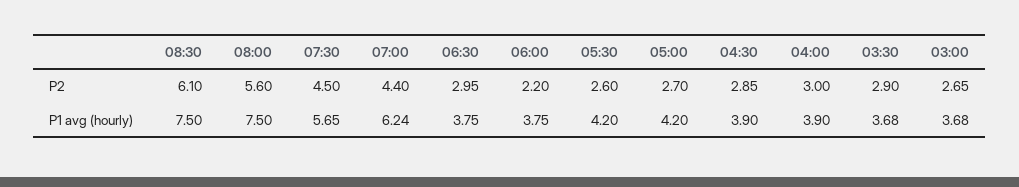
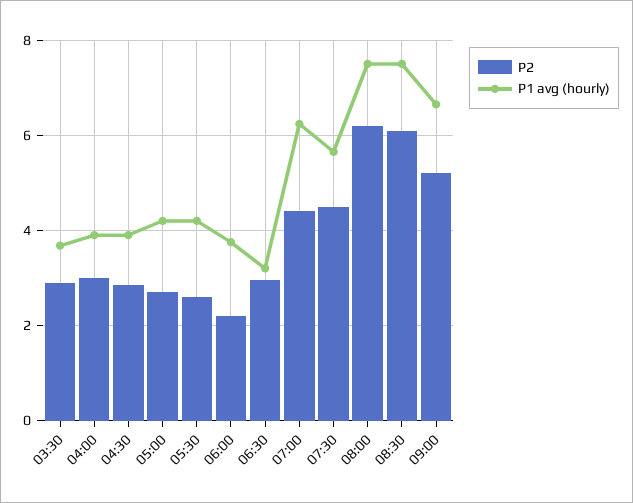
P2, 08:00: 5.6 -> 6.2
P2, 03:00: 2.65 -> none
P1 avg (hourly), 06:30: 3.75 -> 3.2
P1 avg (hourly), 03:00: 3.68 -> none
P2, 09:00: none -> 5.2
P1 avg (hourly), 09:00: none -> 6.6

